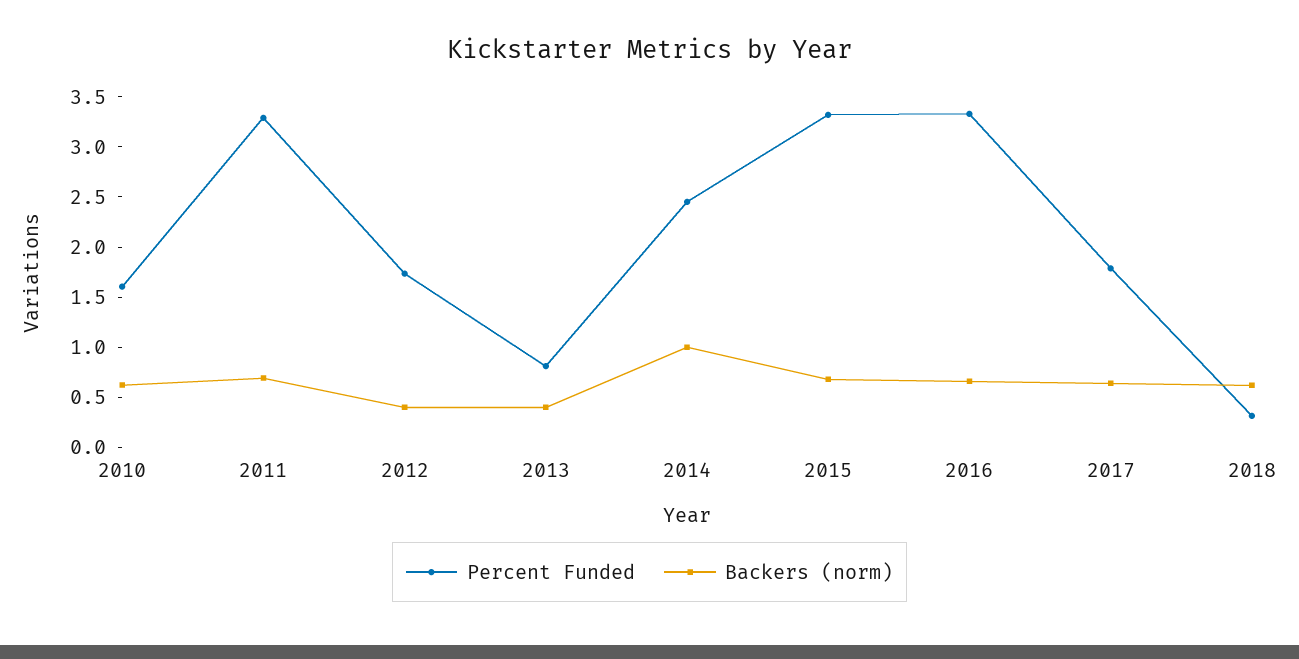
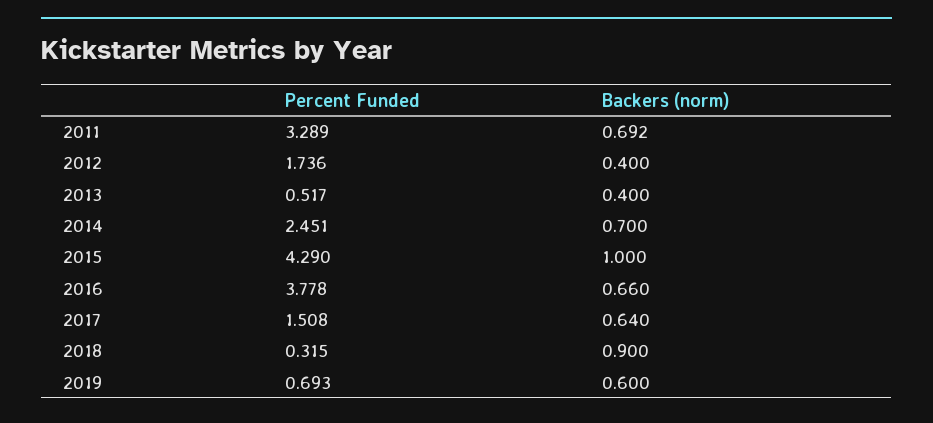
Percent Funded, 2010: 1.6 -> none
Backers (norm), 2010: 0.6 -> none
Percent Funded, 2013: 0.8 -> 0.517
Backers (norm), 2014: 1 -> 0.7
Percent Funded, 2015: 3.3 -> 4.29
Backers (norm), 2015: 0.7 -> 1
Percent Funded, 2016: 3.3 -> 3.778
Percent Funded, 2017: 1.8 -> 1.508
Backers (norm), 2018: 0.6 -> 0.9
Percent Funded, 2019: none -> 0.693
Backers (norm), 2019: none -> 0.6

